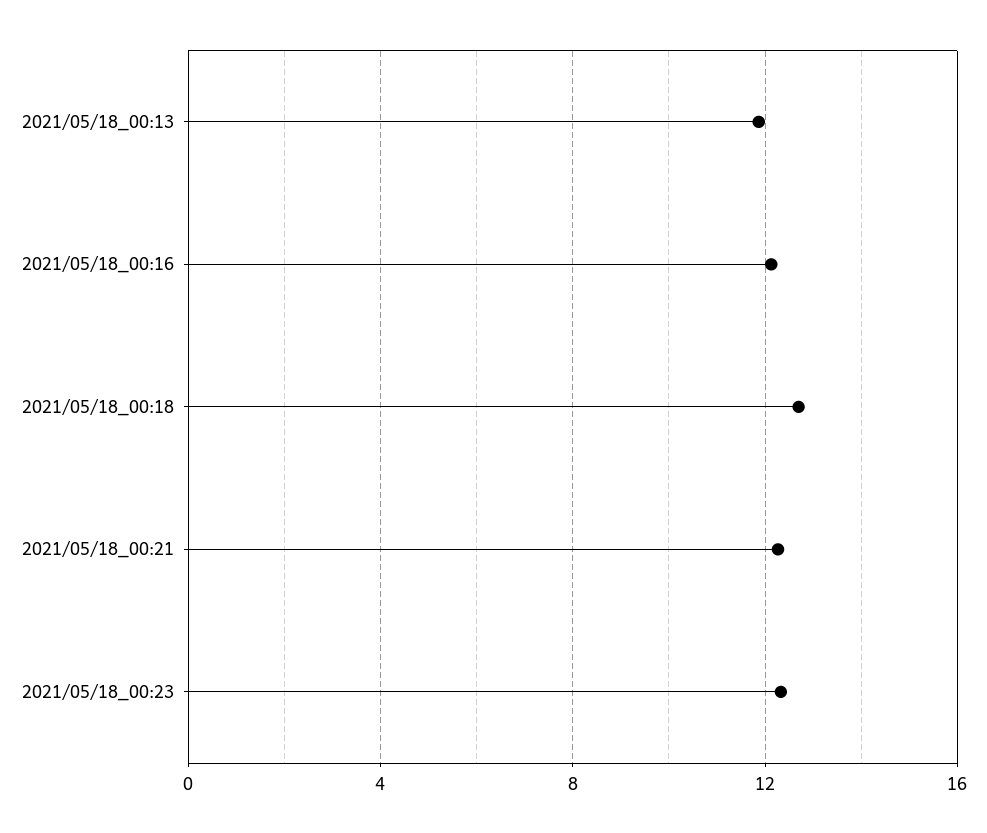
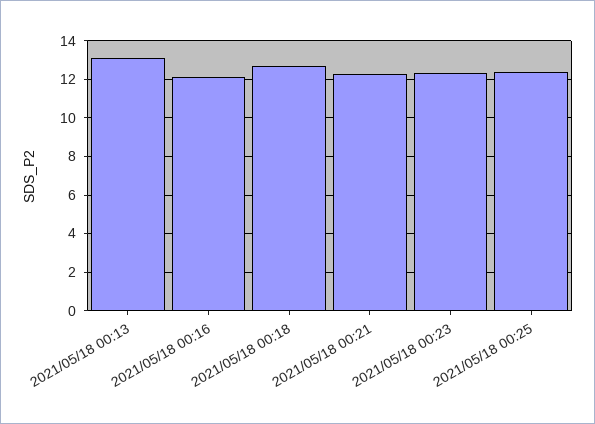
2021/05/18_00:13: 12 -> 13
2021/05/18 00:25: none -> 12.5

